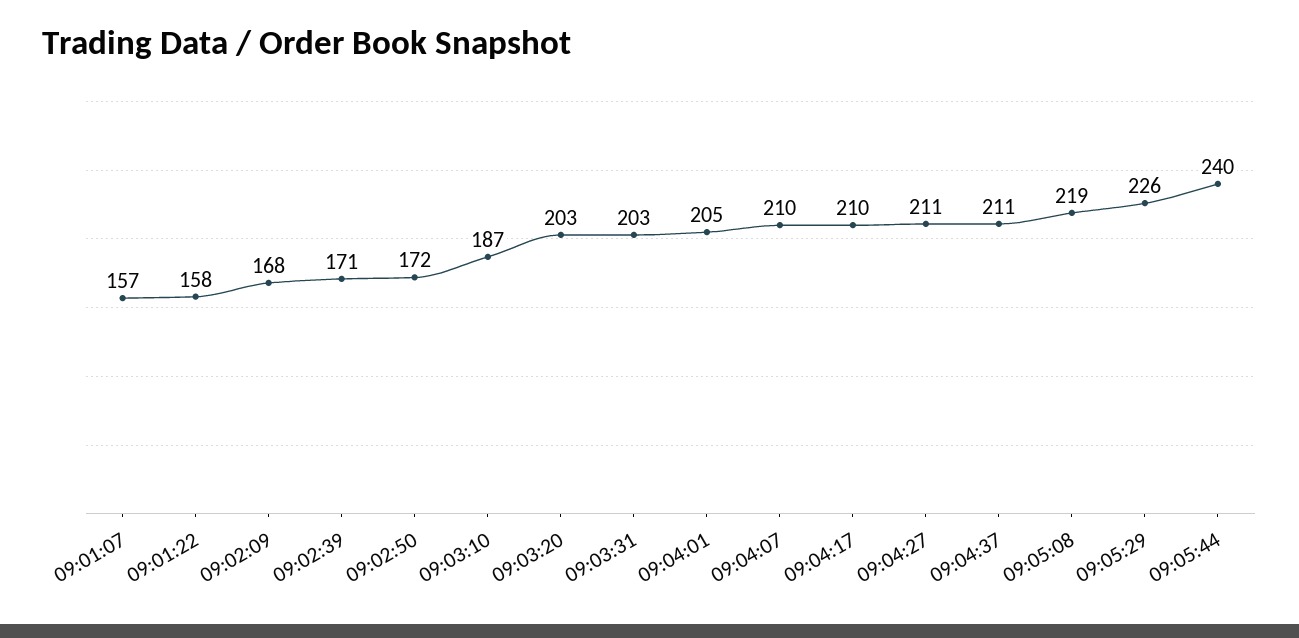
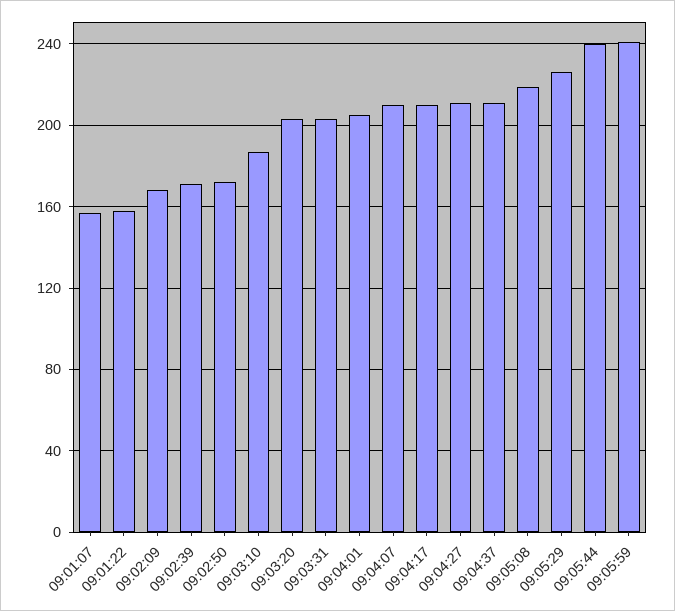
09:05:59: none -> 240

